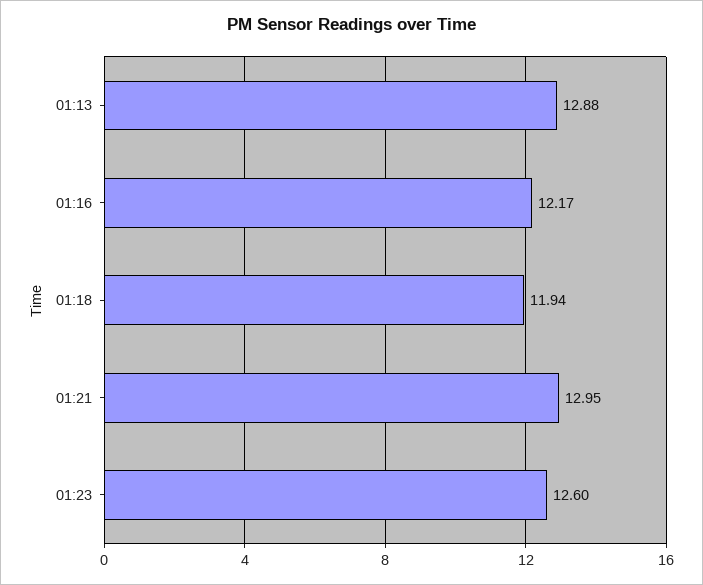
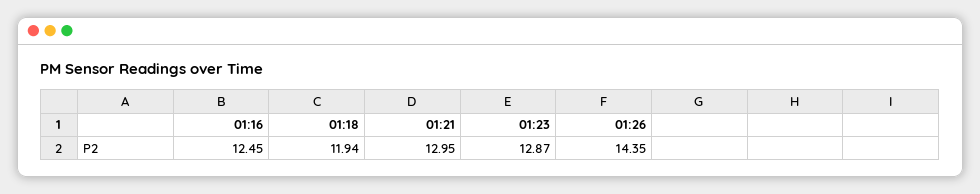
01:13: 12.88 -> none
01:16: 12.17 -> 12.45
01:23: 12.6 -> 12.87
01:26: none -> 14.35

